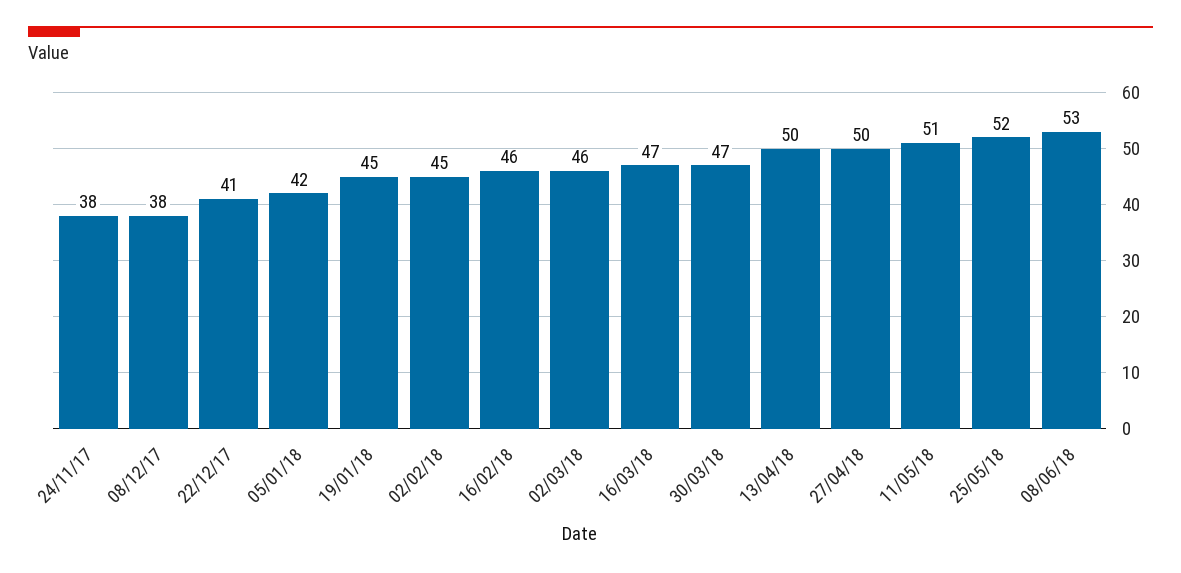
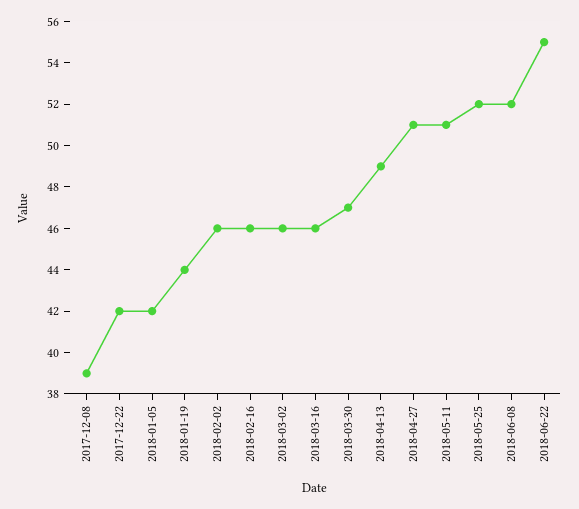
24/11/17: 38 -> none
08/12/17: 38 -> 39
22/12/17: 41 -> 42
19/01/18: 45 -> 44
02/02/18: 45 -> 46
16/03/18: 47 -> 46
13/04/18: 50 -> 49
27/04/18: 50 -> 51
08/06/18: 53 -> 52
2018-06-22: none -> 55

